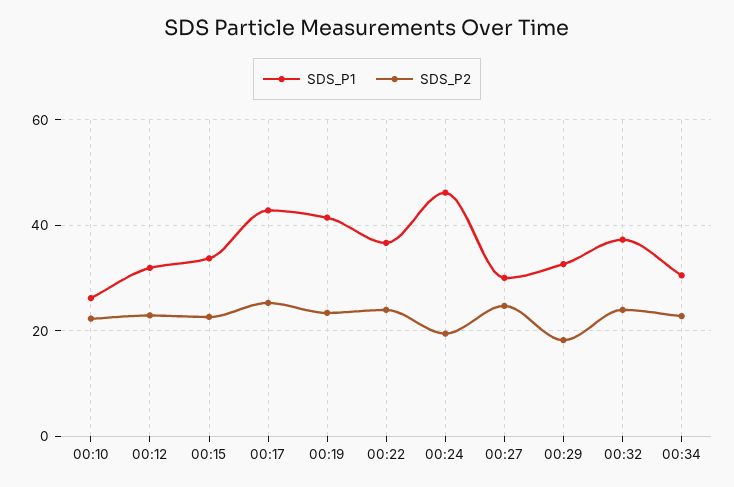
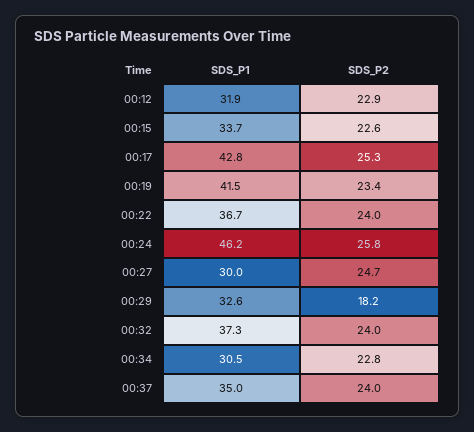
SDS_P1, 00:10: 26 -> none
SDS_P2, 00:10: 22 -> none
SDS_P2, 00:24: 20 -> 25.8
SDS_P1, 00:37: none -> 35
SDS_P2, 00:37: none -> 24

